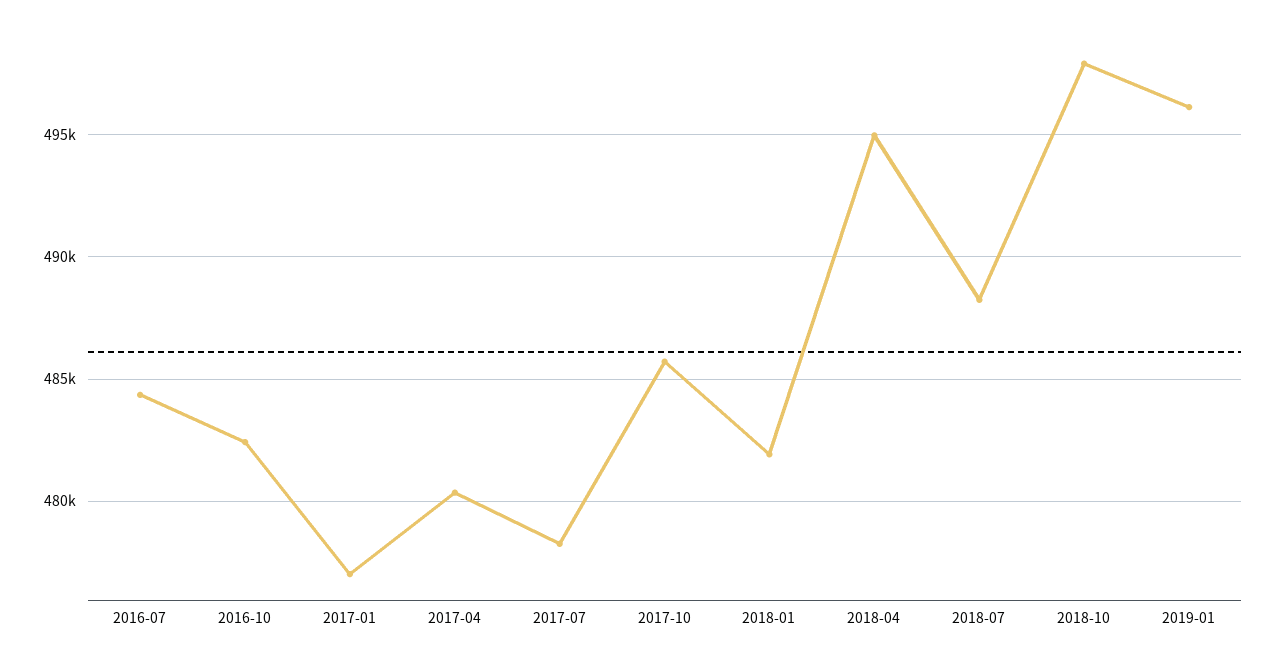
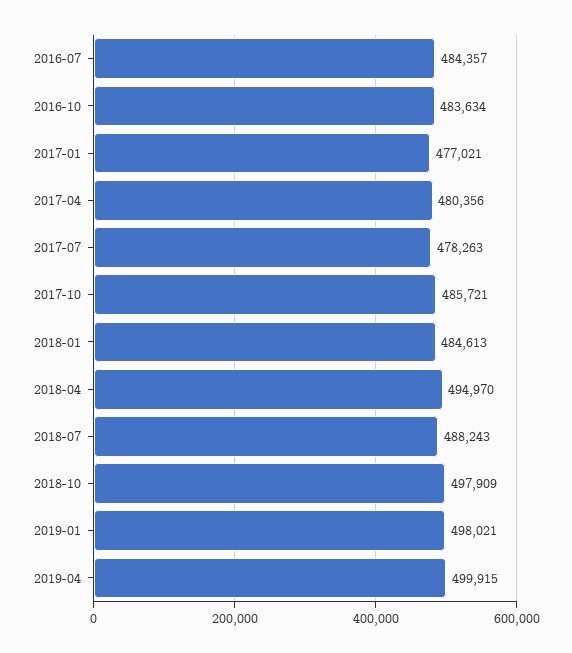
2016-10: 482500 -> 483634
2018-01: 482000 -> 484613
2019-01: 496000 -> 498021
2019-04: none -> 499915

